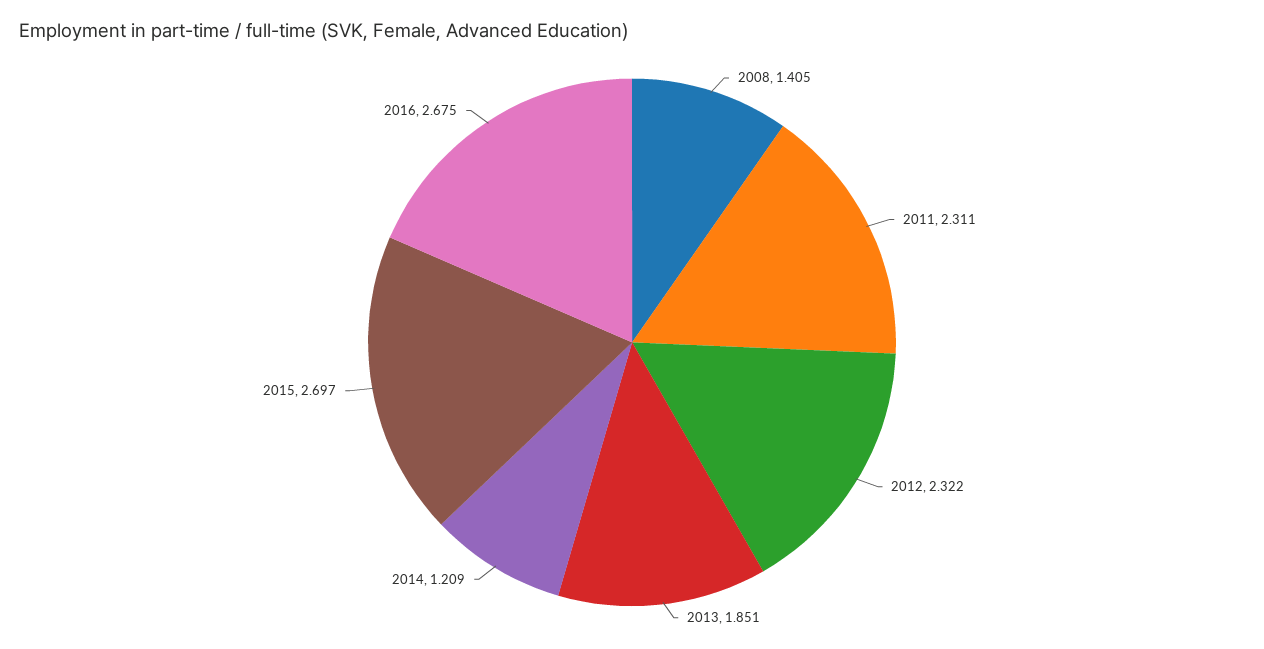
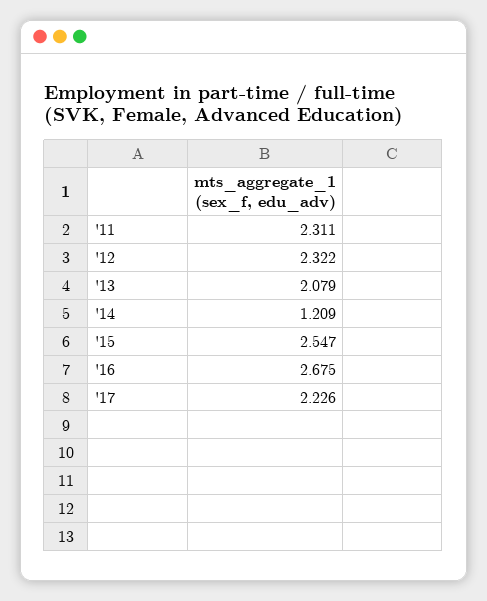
2008: 1.405 -> none
2013: 1.851 -> 2.079
2015: 2.697 -> 2.547
'17: none -> 2.226

